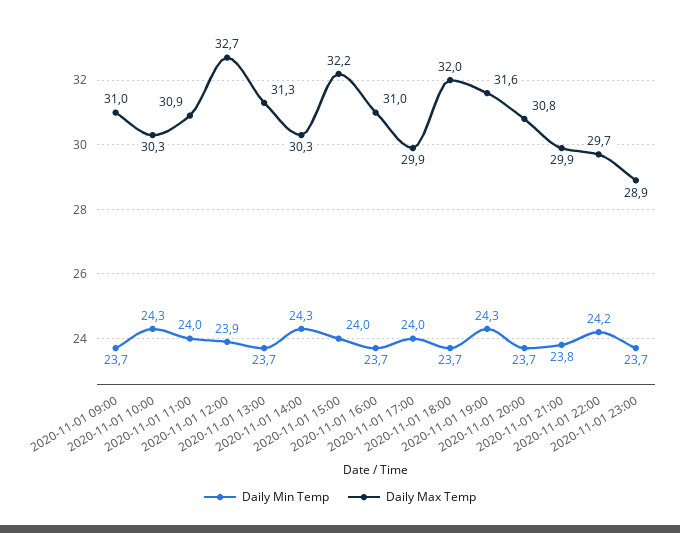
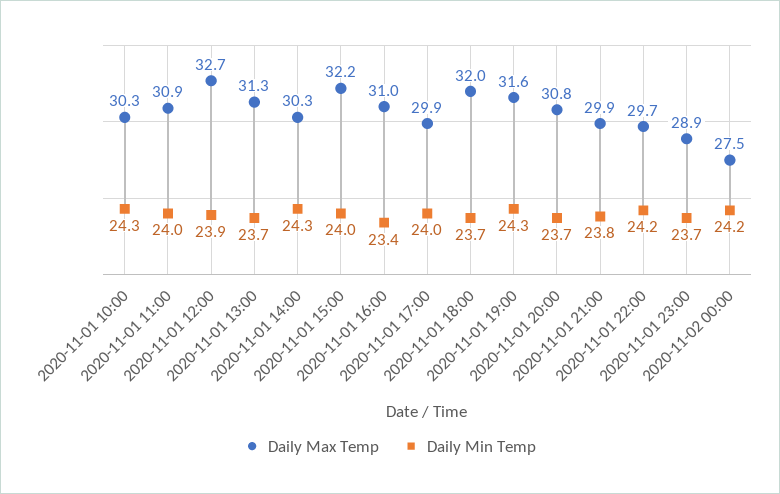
Daily Min Temp, 2020-11-01 09:00: 23.7 -> none
Daily Max Temp, 2020-11-01 09:00: 31 -> none
Daily Min Temp, 2020-11-01 16:00: 23.7 -> 23.4
Daily Max Temp, 2020-11-02 00:00: none -> 27.5
Daily Min Temp, 2020-11-02 00:00: none -> 24.2

